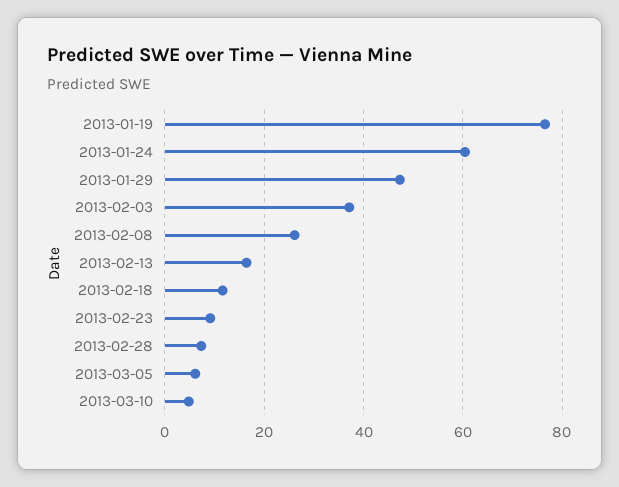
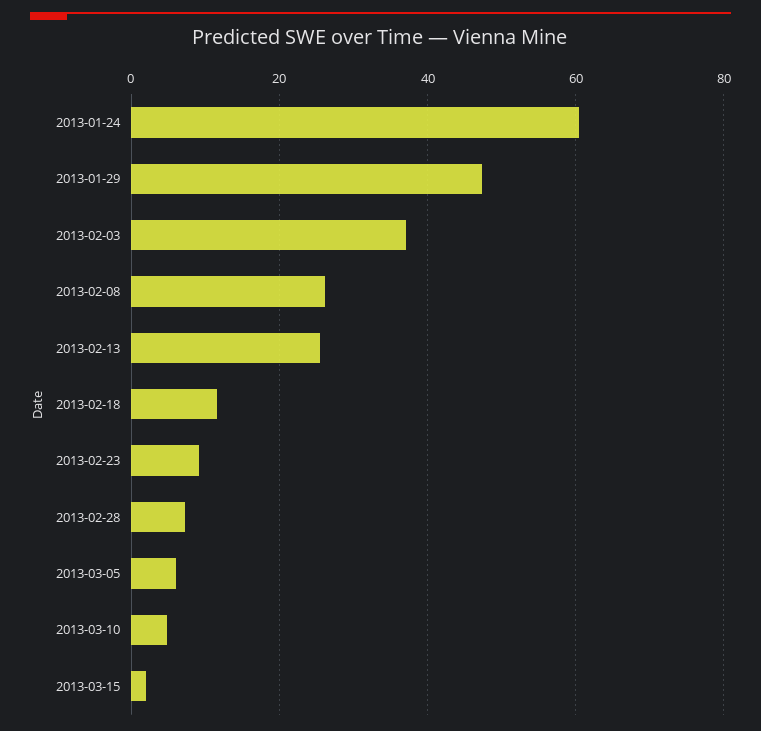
2013-01-19: 76 -> none
2013-02-13: 16 -> 26
2013-03-15: none -> 2

